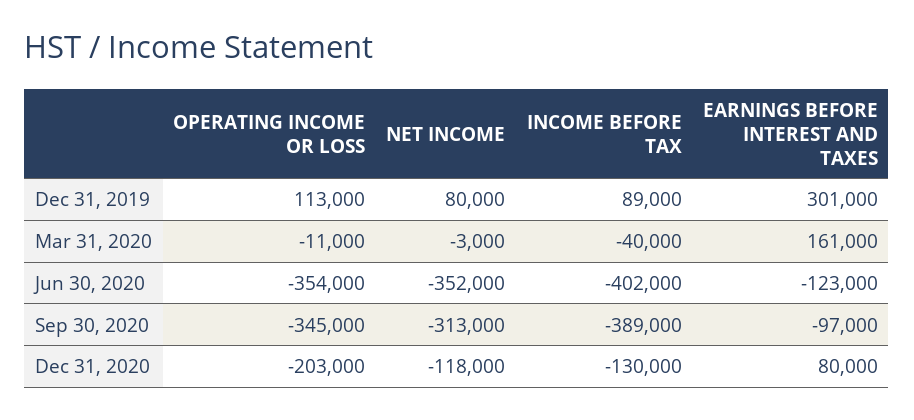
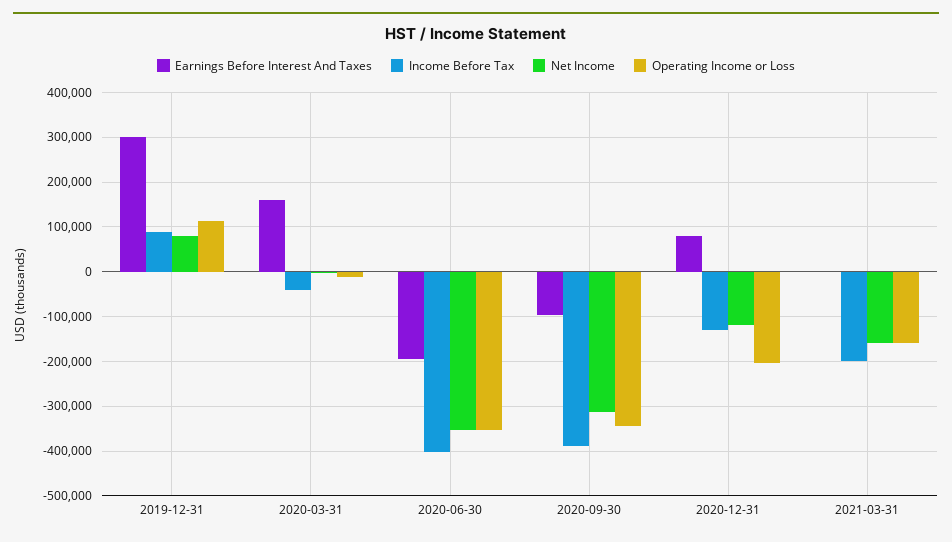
EARNINGS BEFORE INTEREST AND TAXES, Jun 30, 2020: -123000 -> -200000
EARNINGS BEFORE INTEREST AND TAXES, 2021-03-31: none -> 0
INCOME BEFORE TAX, 2021-03-31: none -> -200000
NET INCOME, 2021-03-31: none -> -160000
OPERATING INCOME OR LOSS, 2021-03-31: none -> -160000

